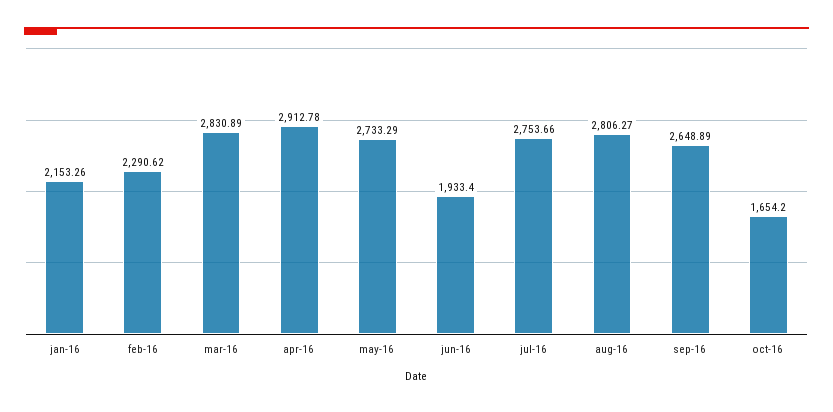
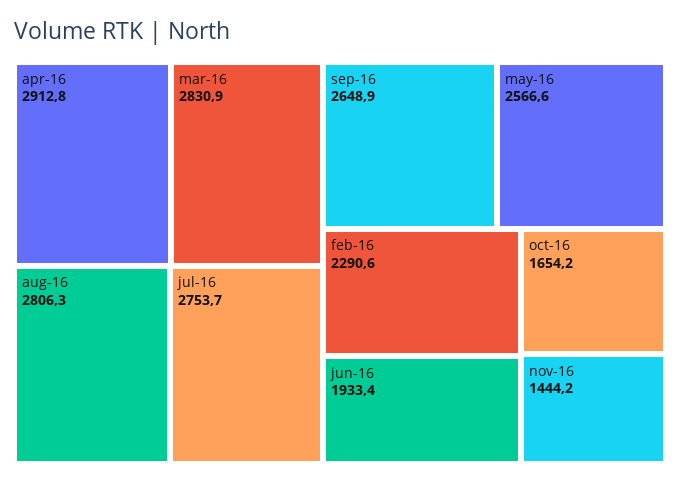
jan-16: 2153.26 -> none
may-16: 2733.29 -> 2566.6
nov-16: none -> 1444.2

